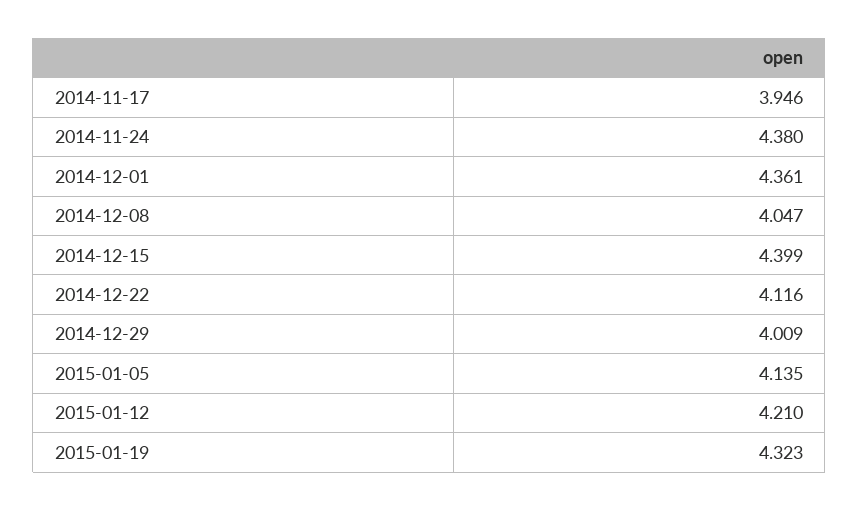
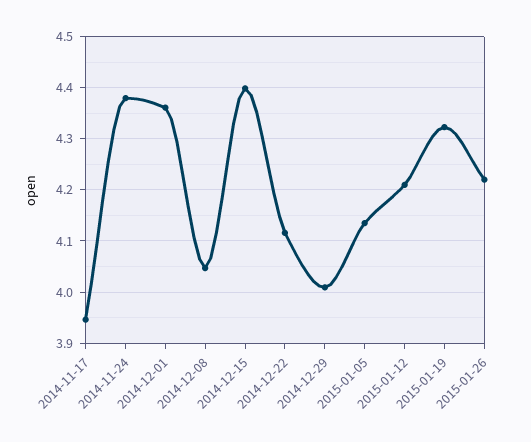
2015-01-26: none -> 4.22

